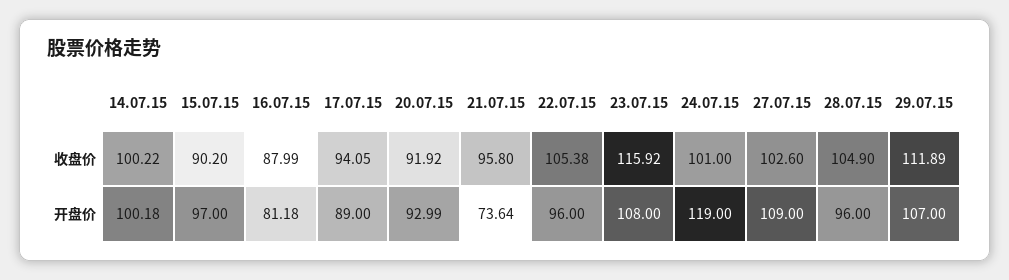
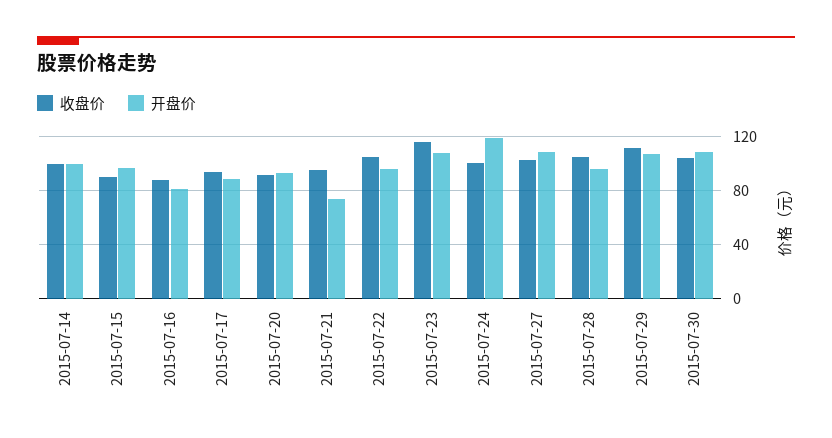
收盘价, 2015-07-30: none -> 105
开盘价, 2015-07-30: none -> 110

